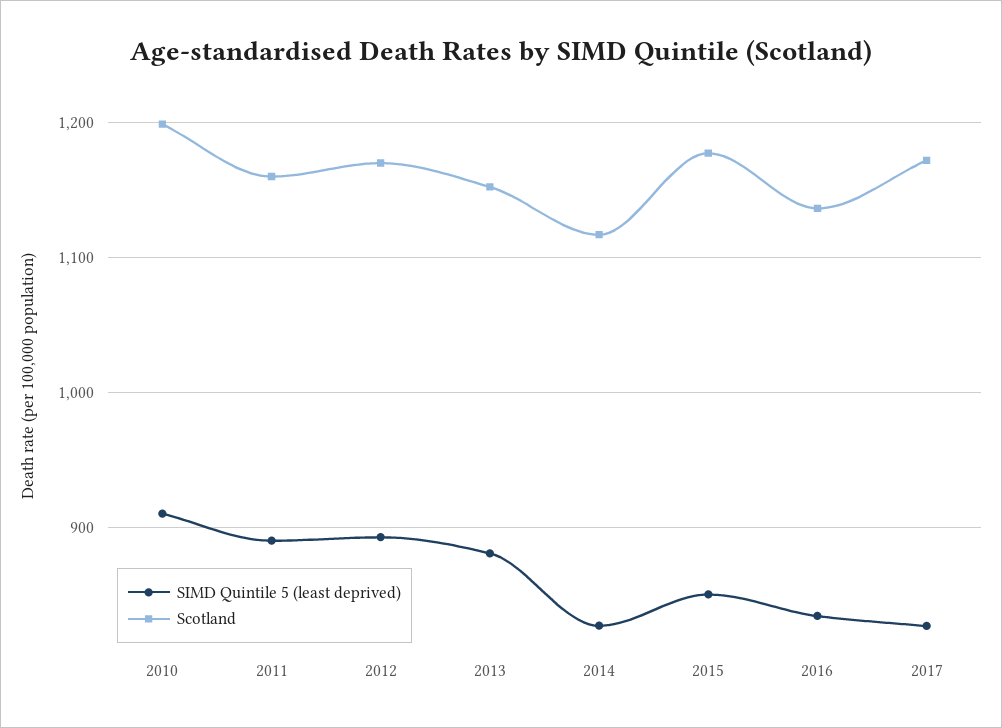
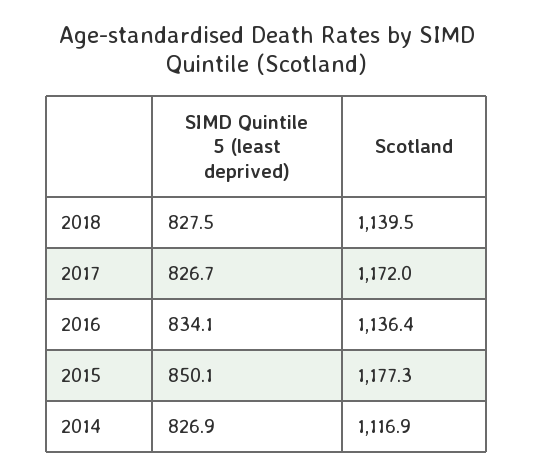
SIMD Quintile 5 (least deprived), 2010: 910 -> none
Scotland, 2010: 1200 -> none
SIMD Quintile 5 (least deprived), 2011: 890 -> none
Scotland, 2011: 1160 -> none
SIMD Quintile 5 (least deprived), 2012: 890 -> none
Scotland, 2012: 1170 -> none
SIMD Quintile 5 (least deprived), 2013: 880 -> none
Scotland, 2013: 1150 -> none
SIMD Quintile 5 (least deprived), 2018: none -> 827.5
Scotland, 2018: none -> 1139.5

